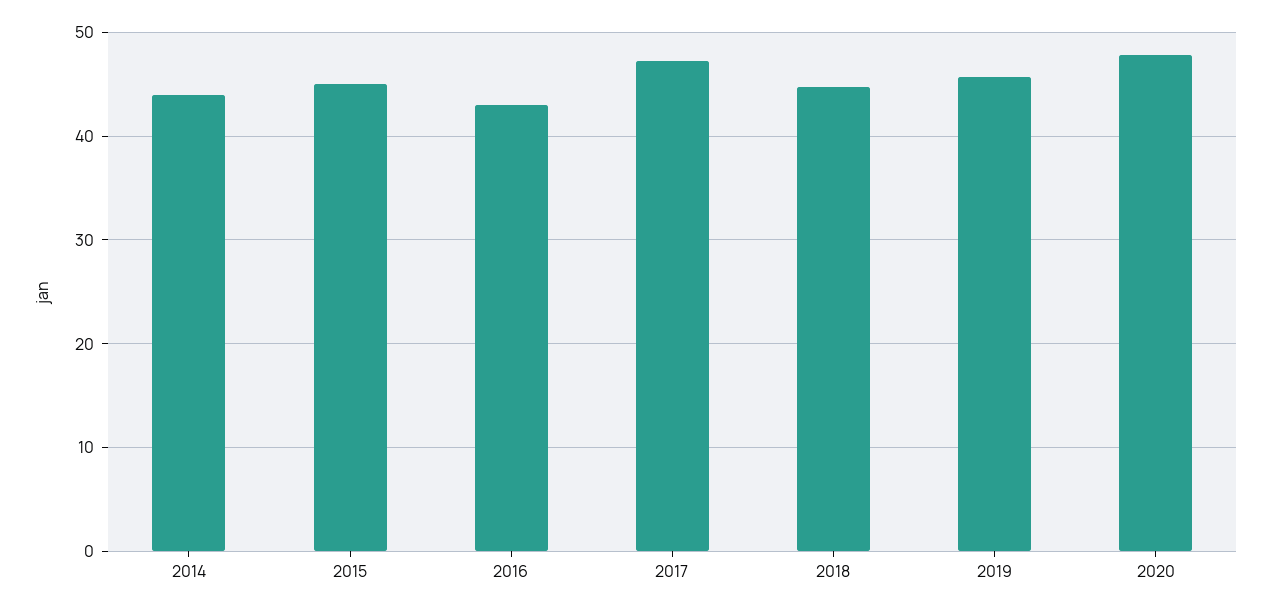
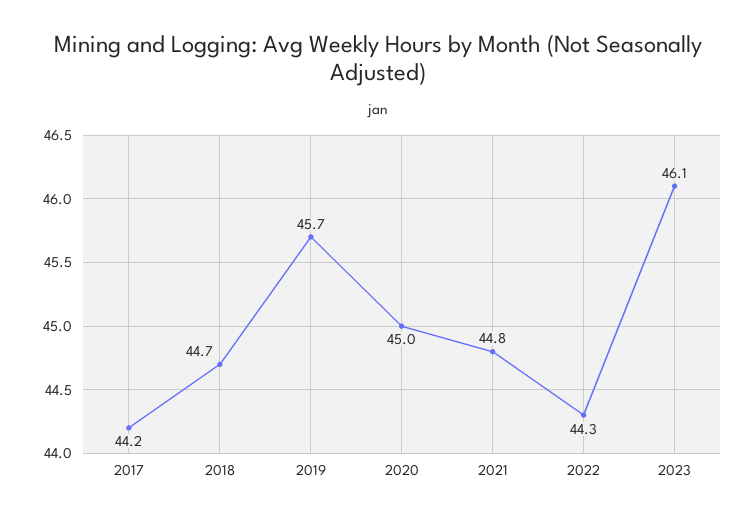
2014: 44 -> none
2015: 45 -> none
2016: 43 -> none
2017: 47 -> 44.2
2020: 48 -> 45
2021: none -> 44.8
2022: none -> 44.3
2023: none -> 46.1

